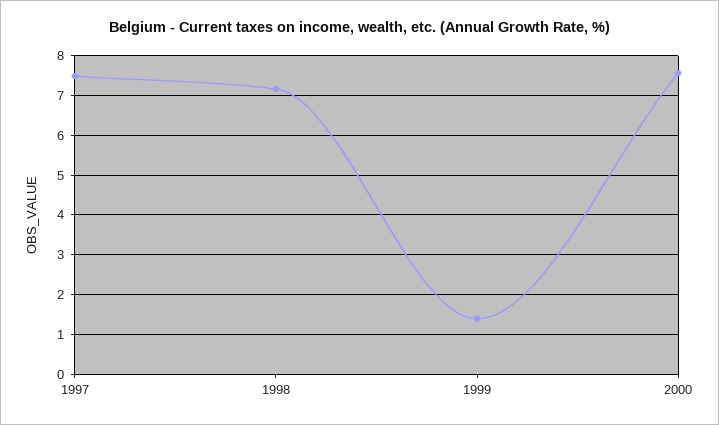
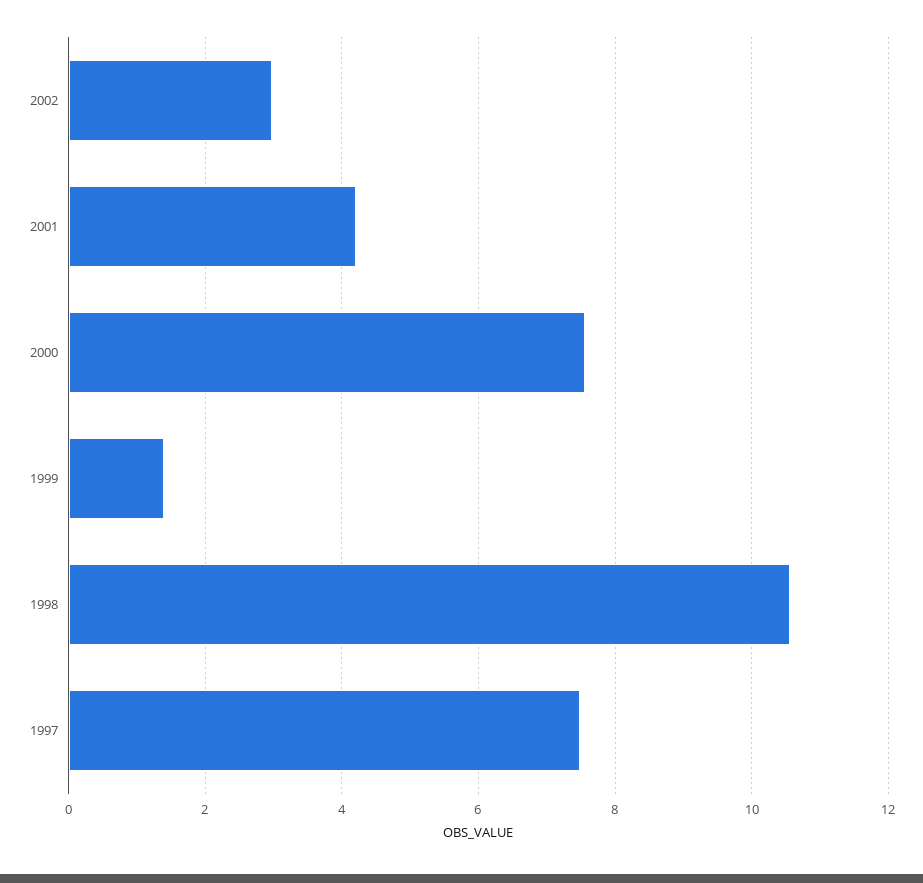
1998: 7.2 -> 10.6
2002: none -> 3
2001: none -> 4.2

